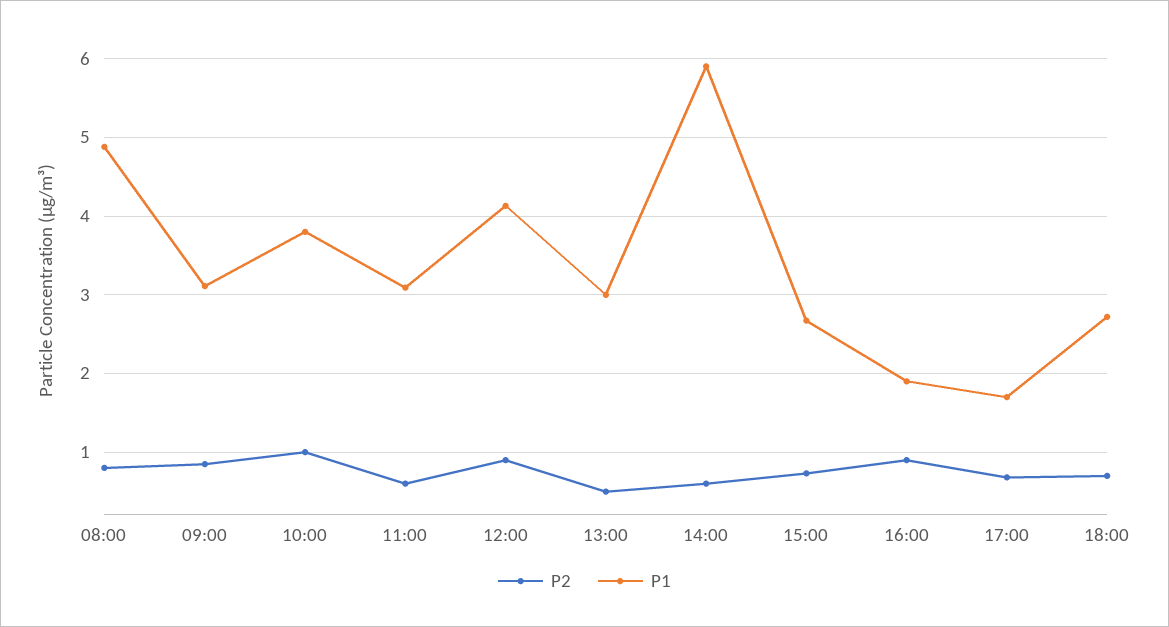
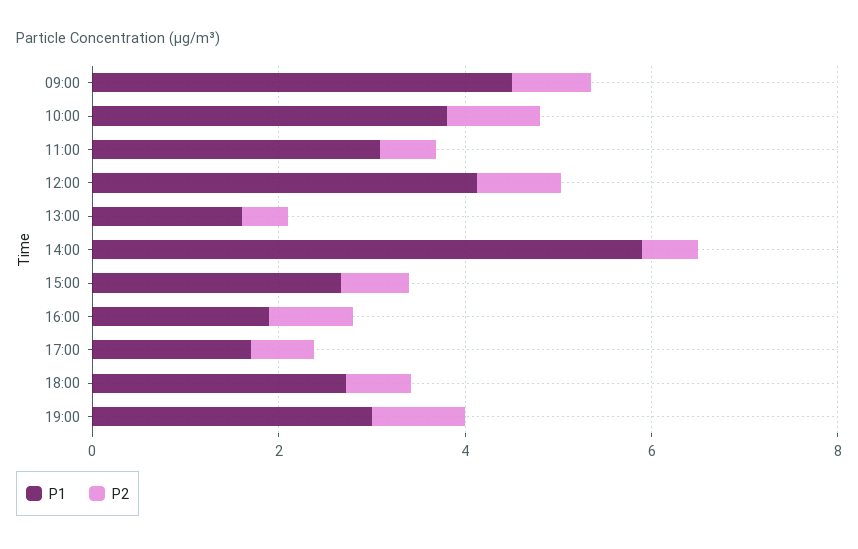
P2, 08:00: 0.8 -> none
P1, 08:00: 4.9 -> none
P1, 09:00: 3.1 -> 4.5
P1, 13:00: 3 -> 1.5
P1, 19:00: none -> 3
P2, 19:00: none -> 1

